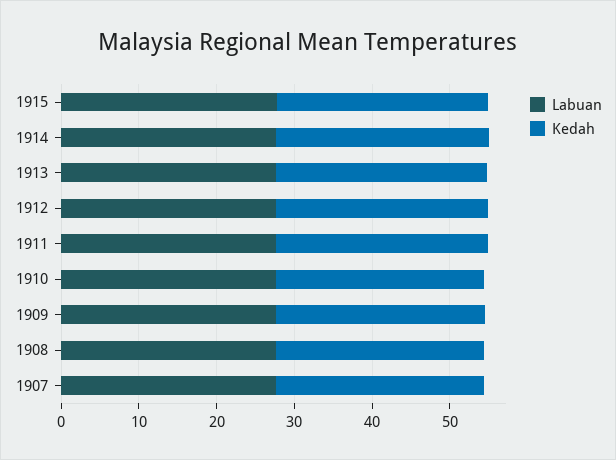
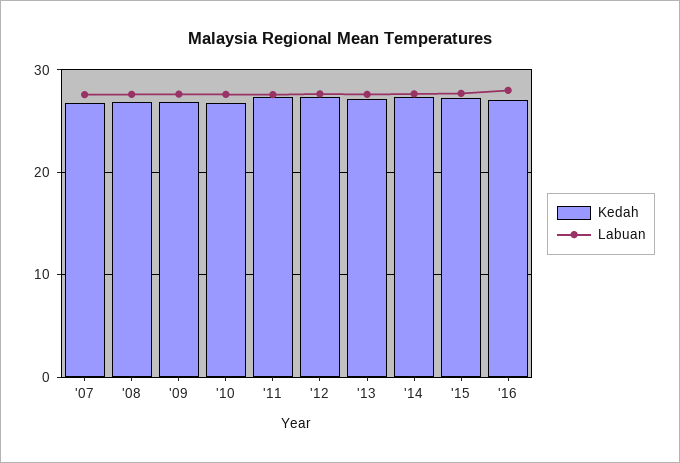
Kedah, '16: none -> 27
Labuan, '16: none -> 28

